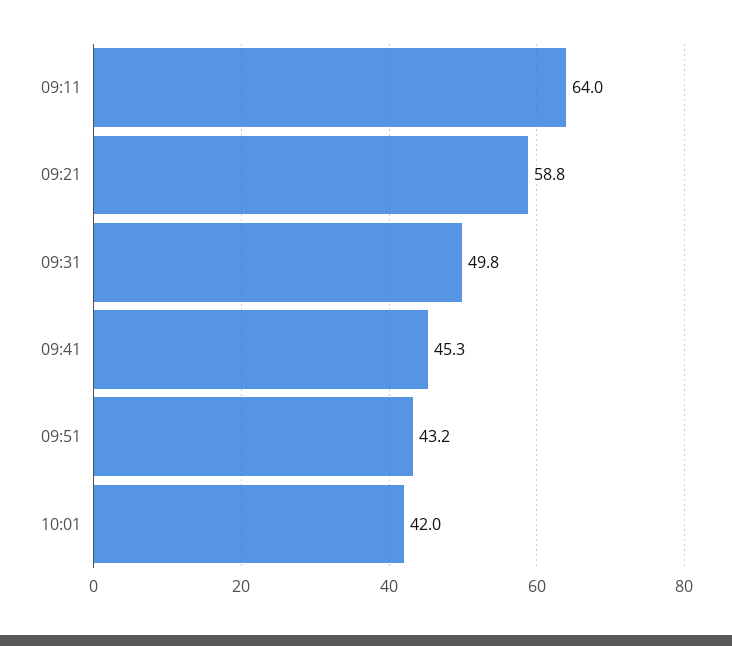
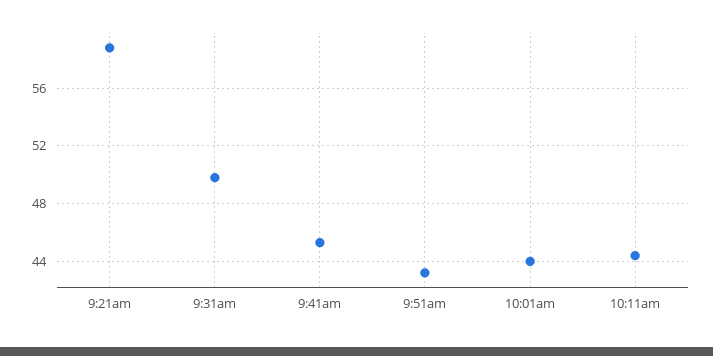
09:11: 64 -> none
10:01: 42 -> 44
10:11am: none -> 44.5

